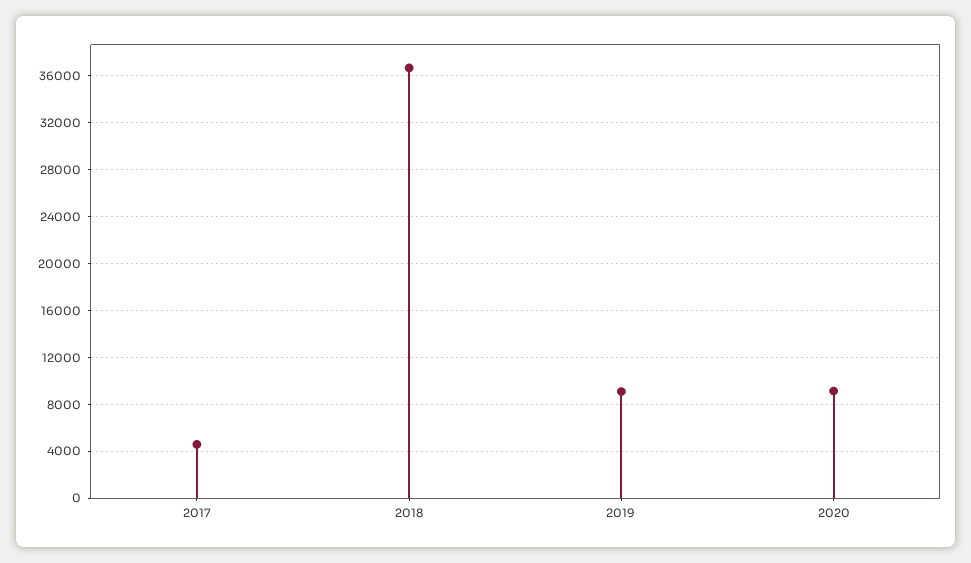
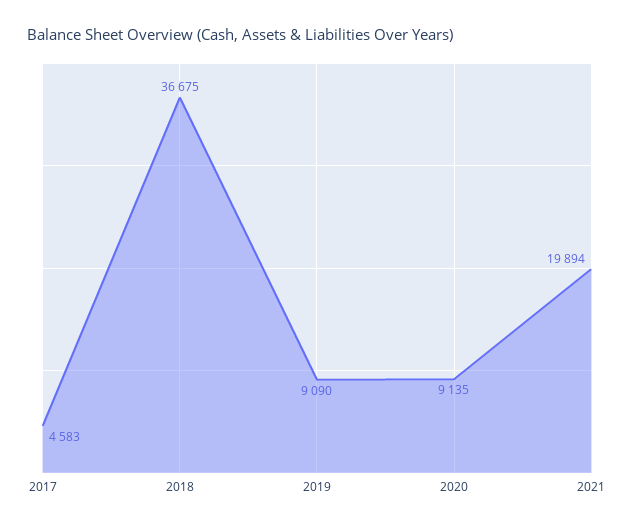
2021: none -> 19894

